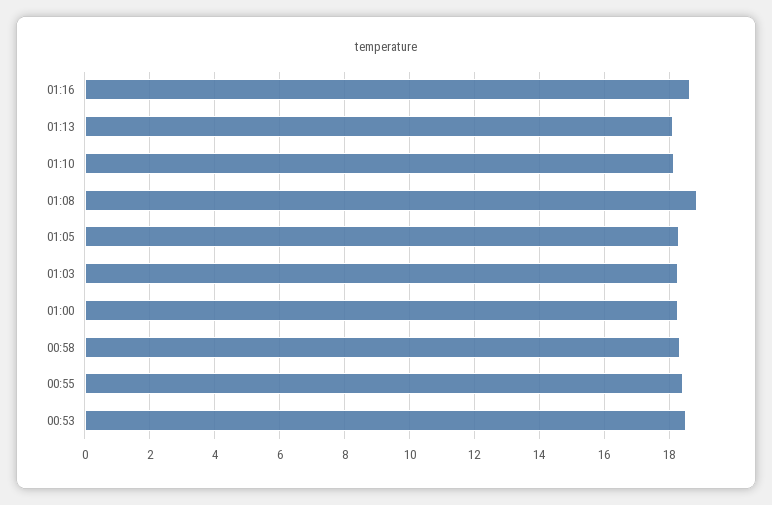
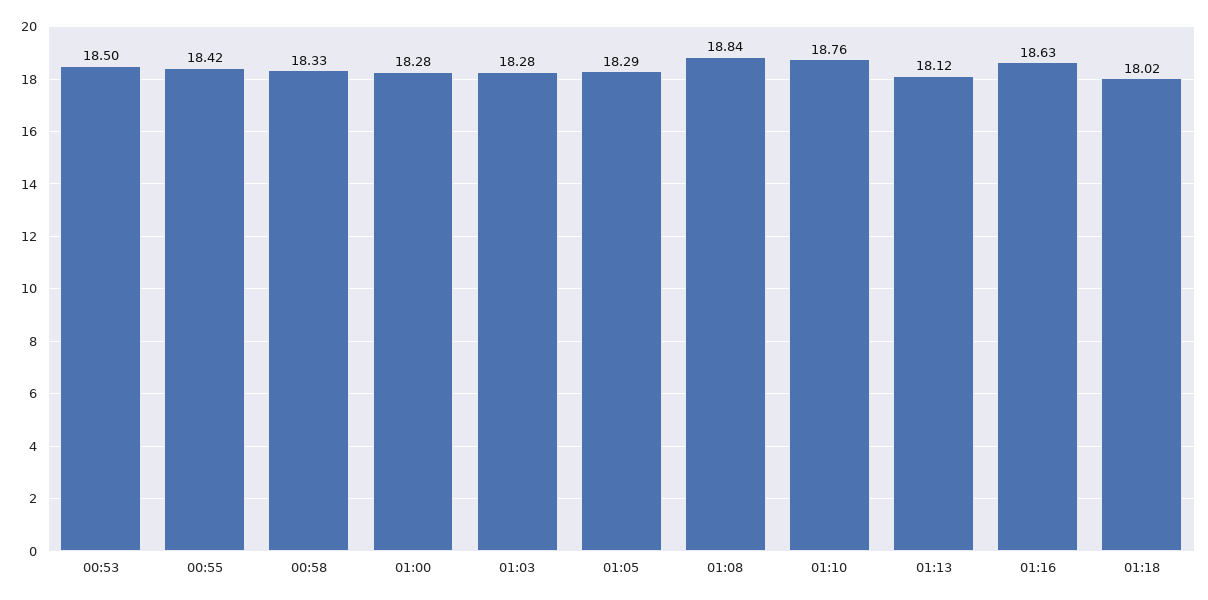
01:10: 18.2 -> 18.76
01:18: none -> 18.02

